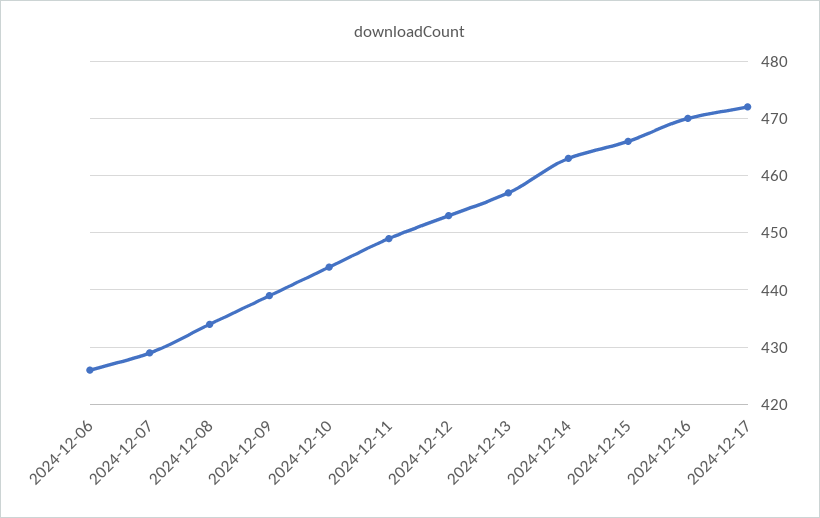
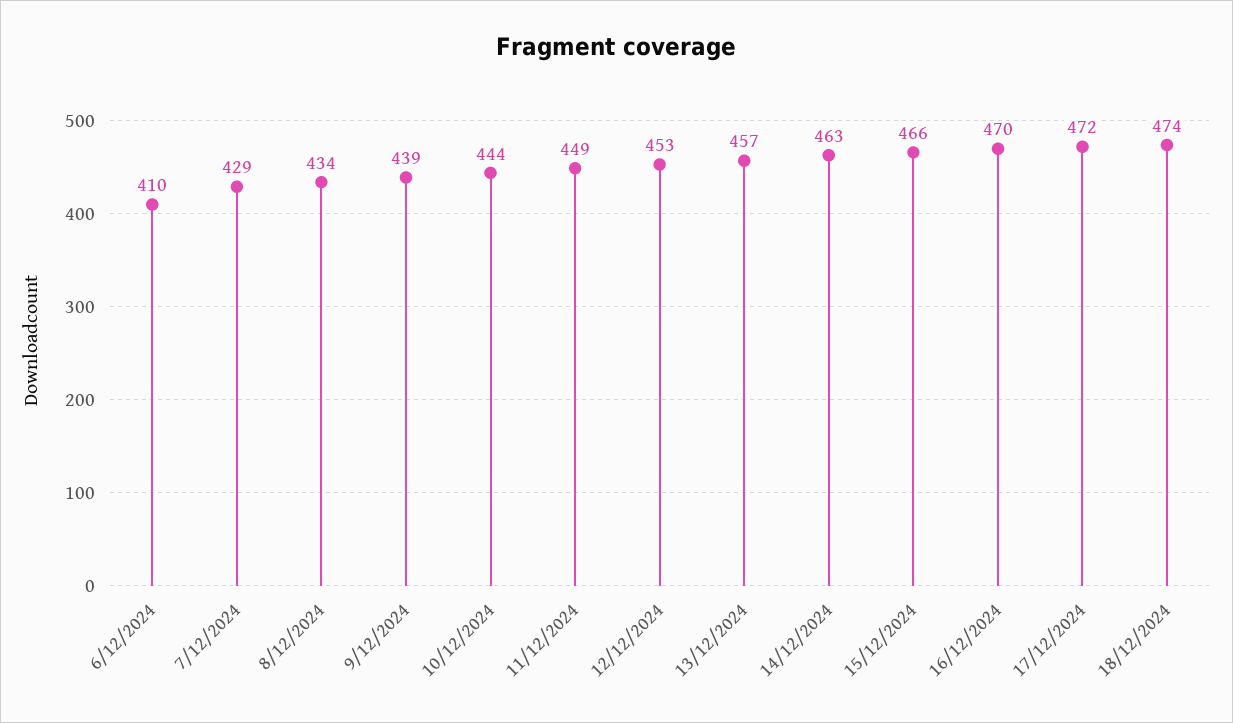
2024-12-06: 425 -> 410
18/12/2024: none -> 474

